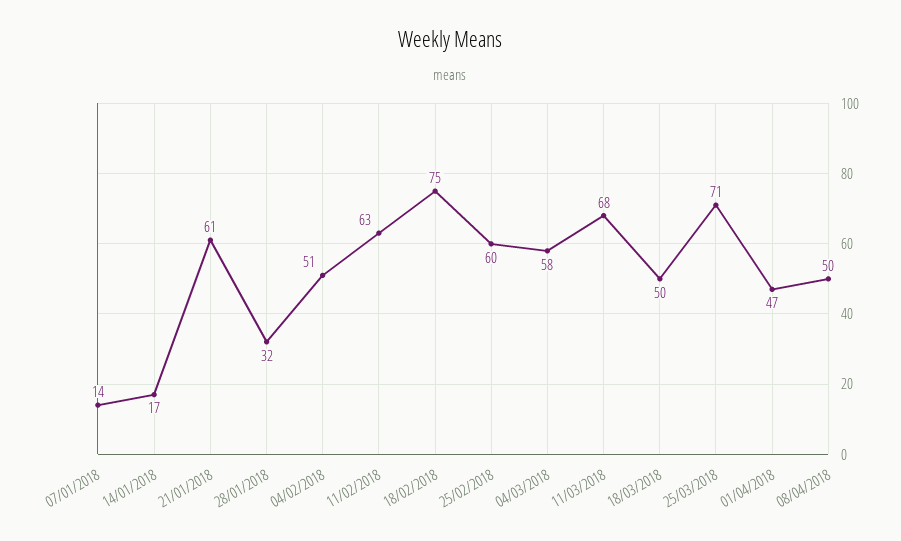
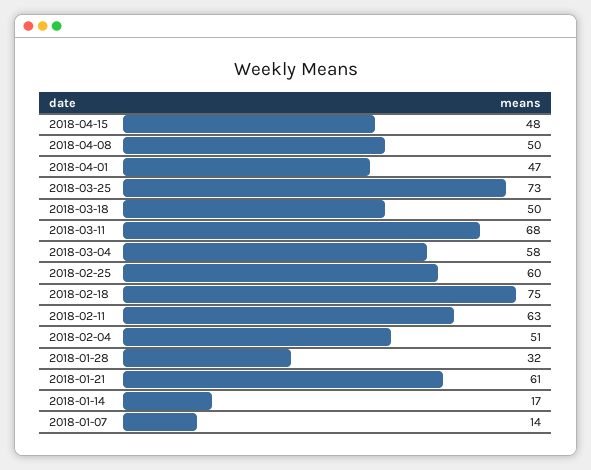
25/03/2018: 71 -> 73
2018-04-15: none -> 48

